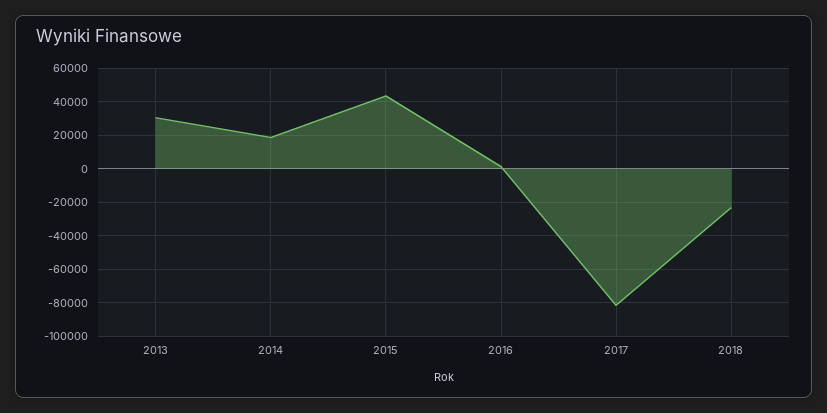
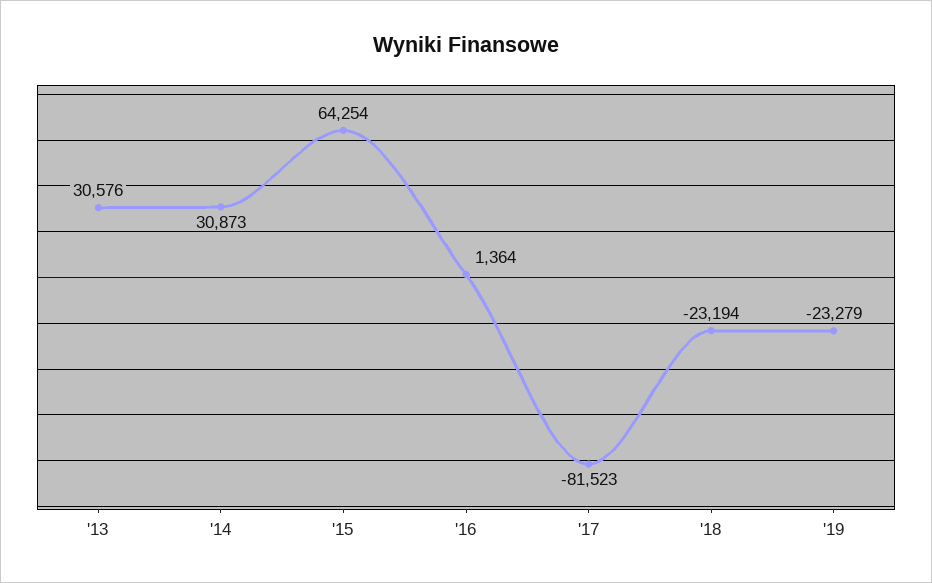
2014: 20000 -> 30873
2015: 45000 -> 64254
'19: none -> -23279

